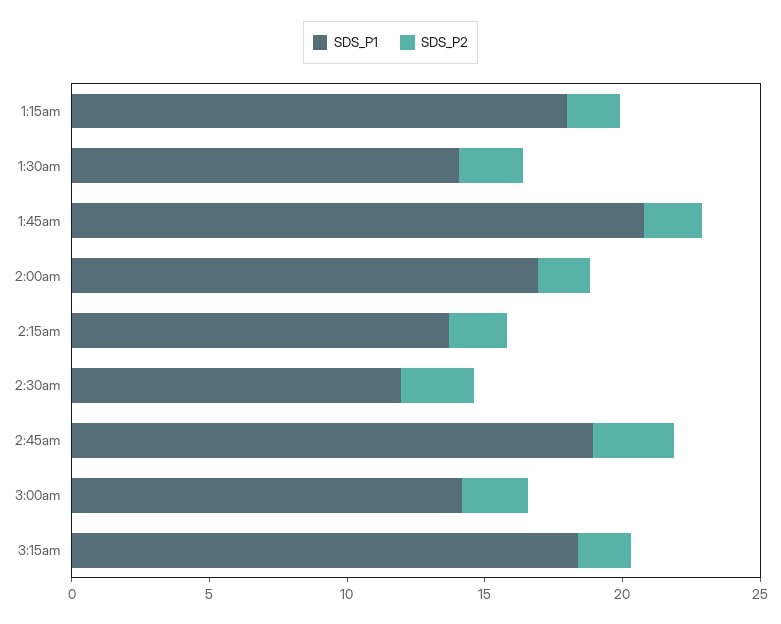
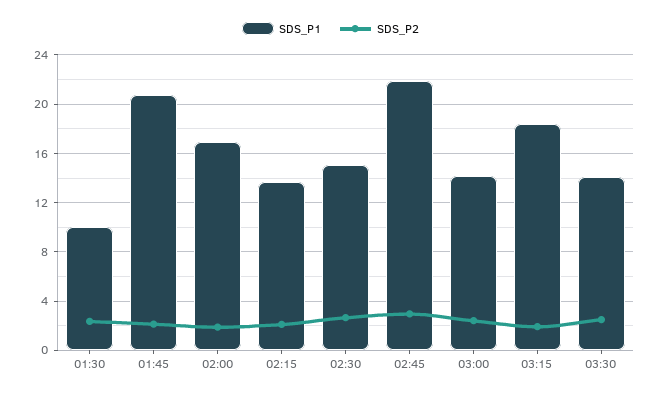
SDS_P1, 1:15am: 18 -> none
SDS_P2, 1:15am: 2 -> none
SDS_P1, 1:30am: 14 -> 10
SDS_P1, 2:30am: 12 -> 15
SDS_P1, 2:45am: 19 -> 22
SDS_P1, 03:30: none -> 14
SDS_P2, 03:30: none -> 2.5

